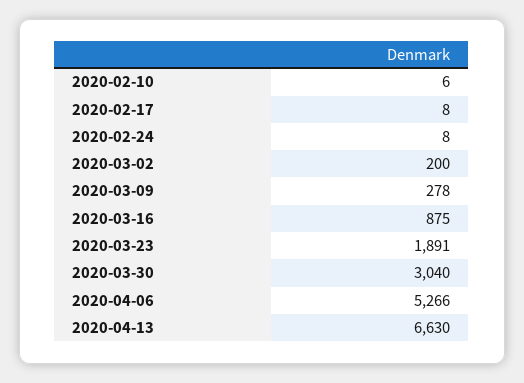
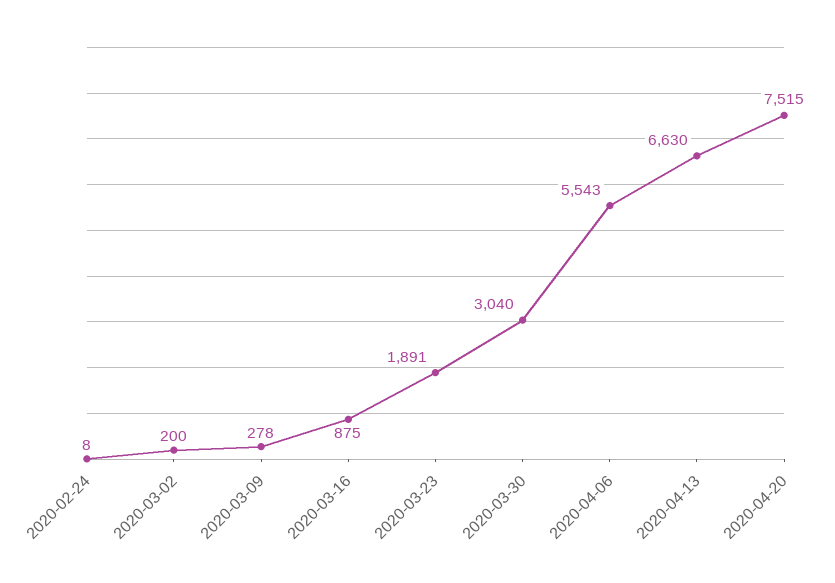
2020-02-10: 6 -> none
2020-02-17: 8 -> none
2020-04-06: 5266 -> 5543
2020-04-20: none -> 7515

